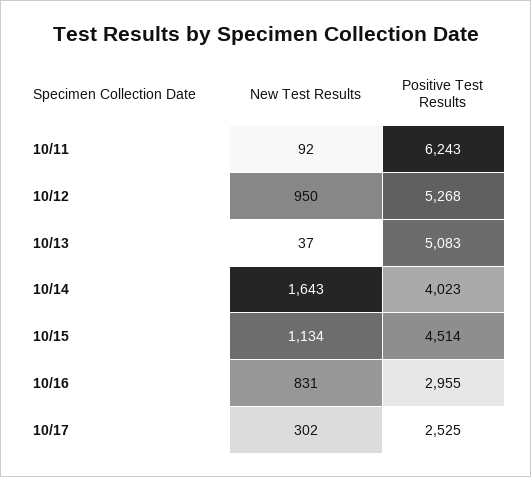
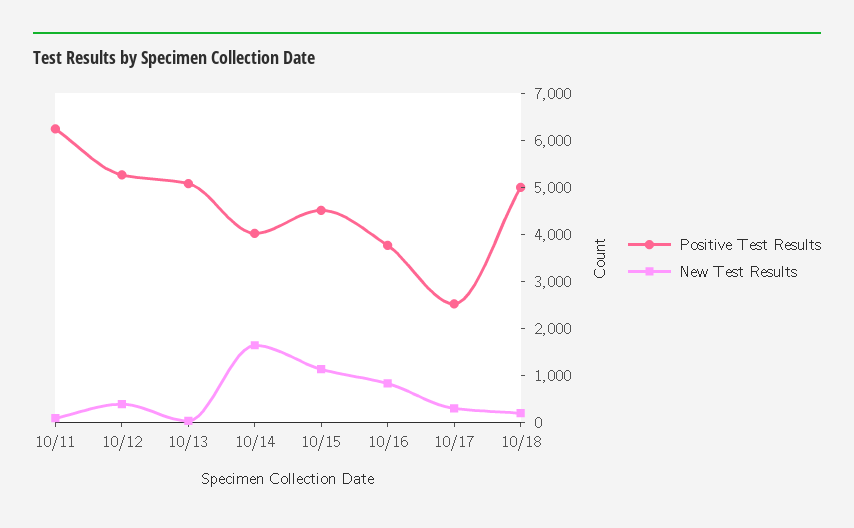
New Test Results, 10/12: 950 -> 400
Positive Test Results, 10/16: 2955 -> 3800
Positive Test Results, 10/18: none -> 5000
New Test Results, 10/18: none -> 200

